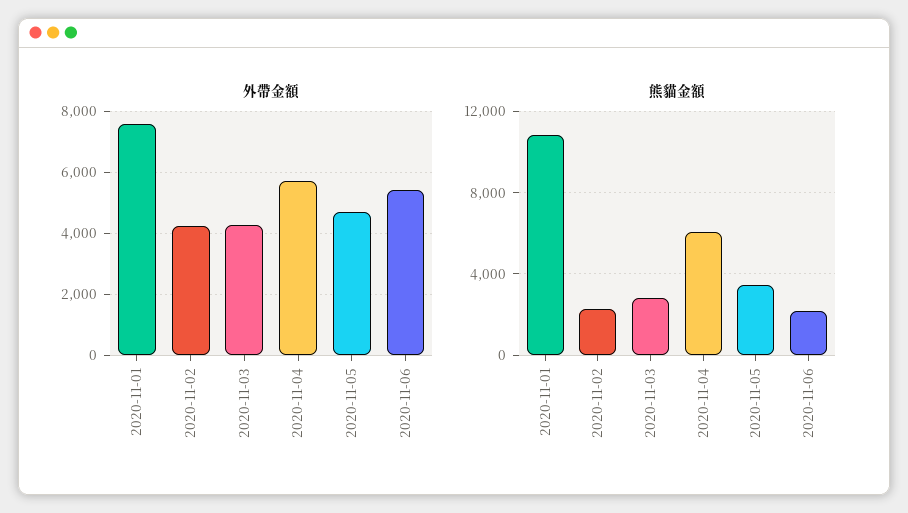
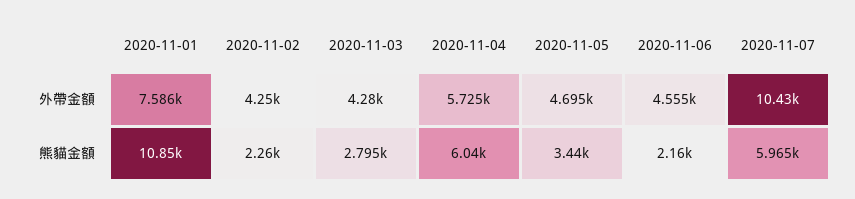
外帶金額, 2020-11-06: 5400 -> 4555
外帶金額, 2020-11-07: none -> 10430
熊貓金額, 2020-11-07: none -> 5965

